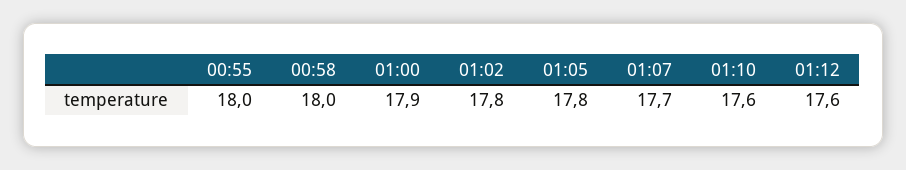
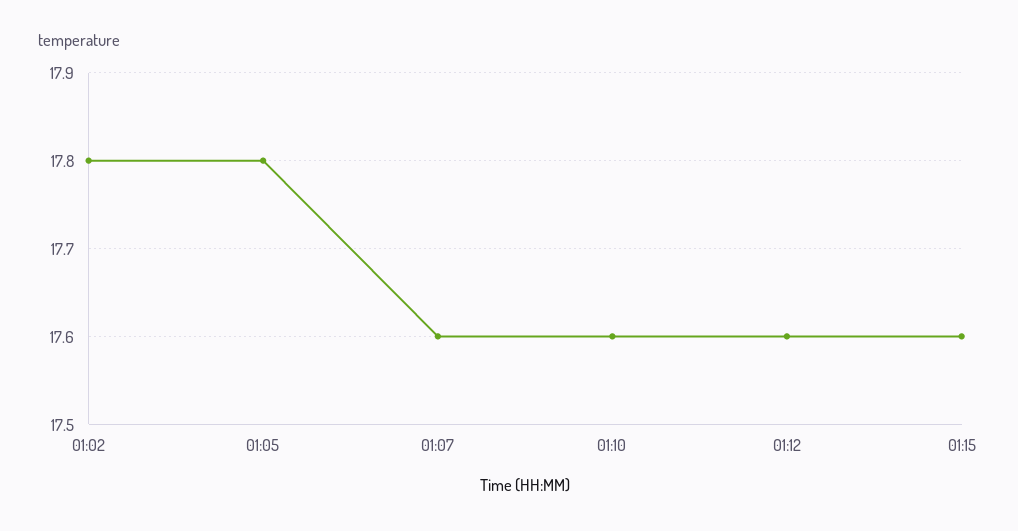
00:55: 18 -> none
00:58: 18 -> none
01:00: 17.9 -> none
01:07: 17.7 -> 17.6
01:15: none -> 17.6

